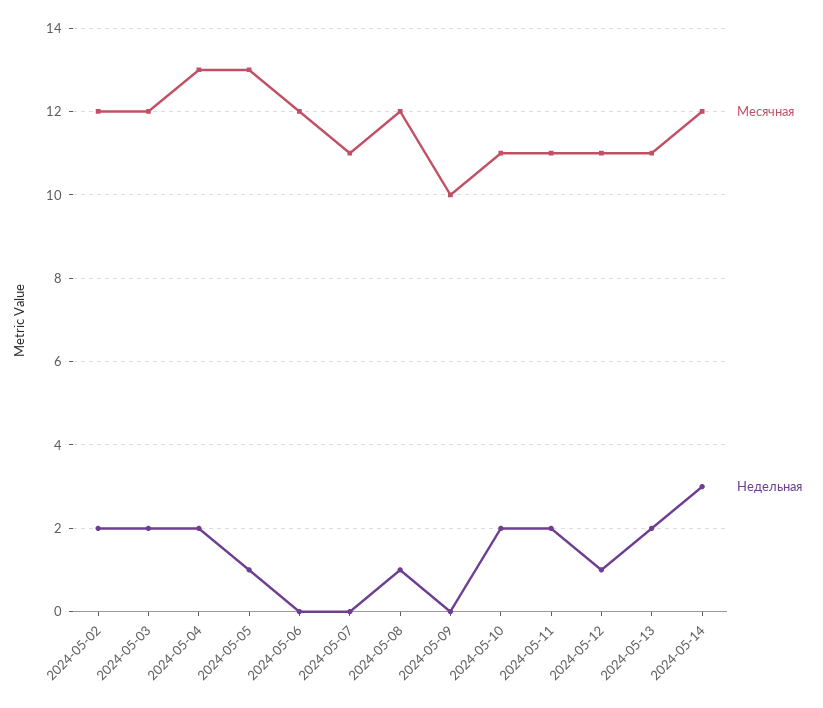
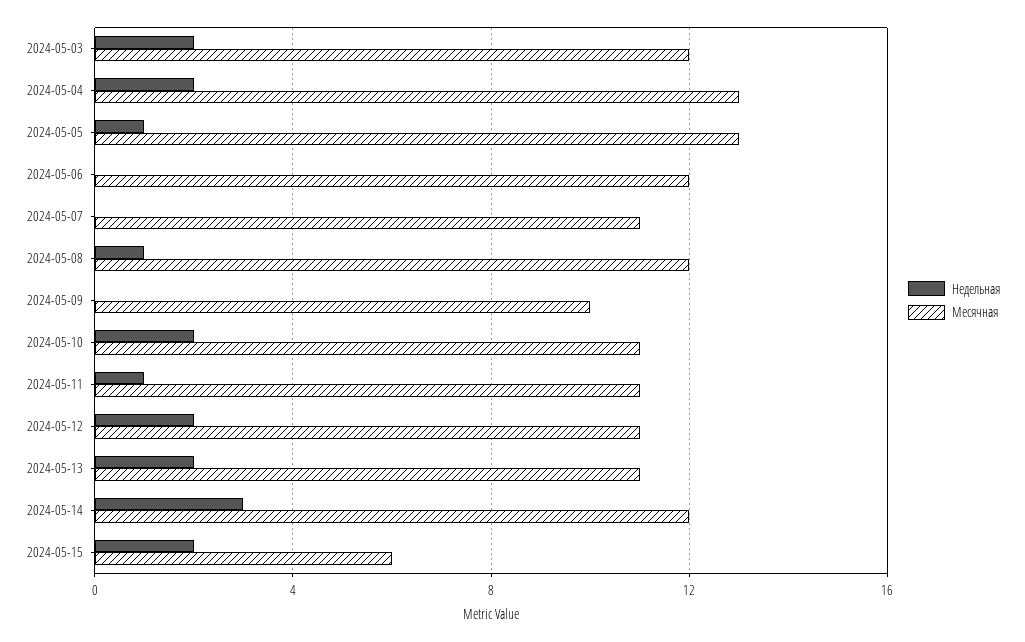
Месячная, 2024-05-02: 12 -> none
Недельная, 2024-05-02: 2 -> none
Недельная, 2024-05-11: 2 -> 1
Недельная, 2024-05-12: 1 -> 2
Недельная, 2024-05-15: none -> 2
Месячная, 2024-05-15: none -> 6

